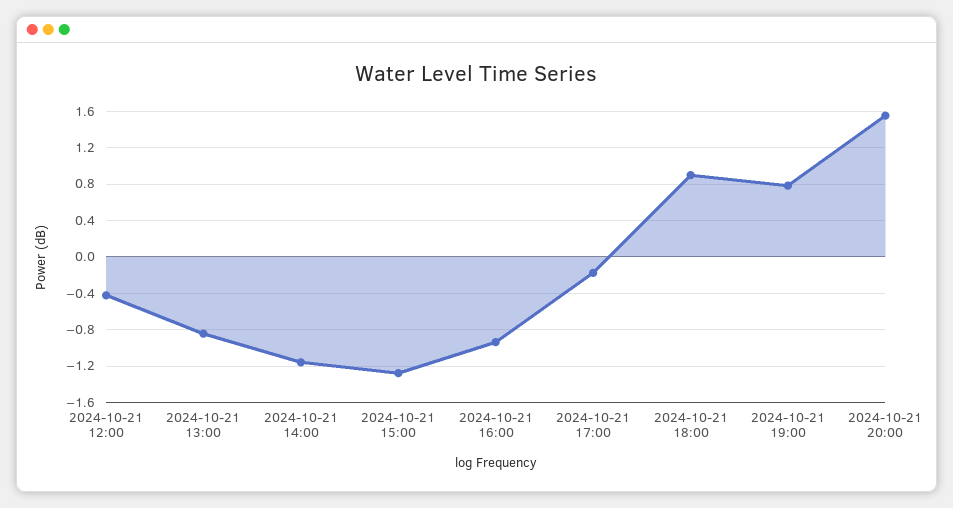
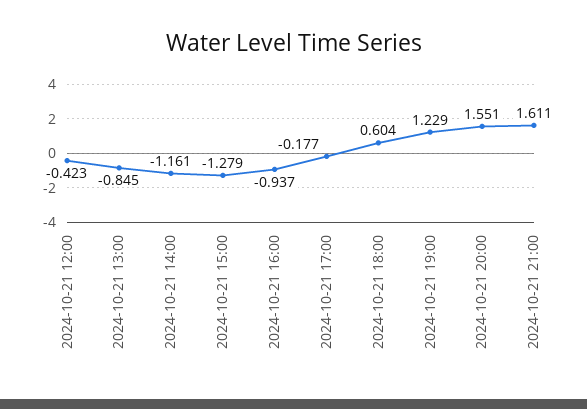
2024-10-21 18:00: 0.9 -> 0.604
2024-10-21 19:00: 0.8 -> 1.229
2024-10-21 21:00: none -> 1.611

